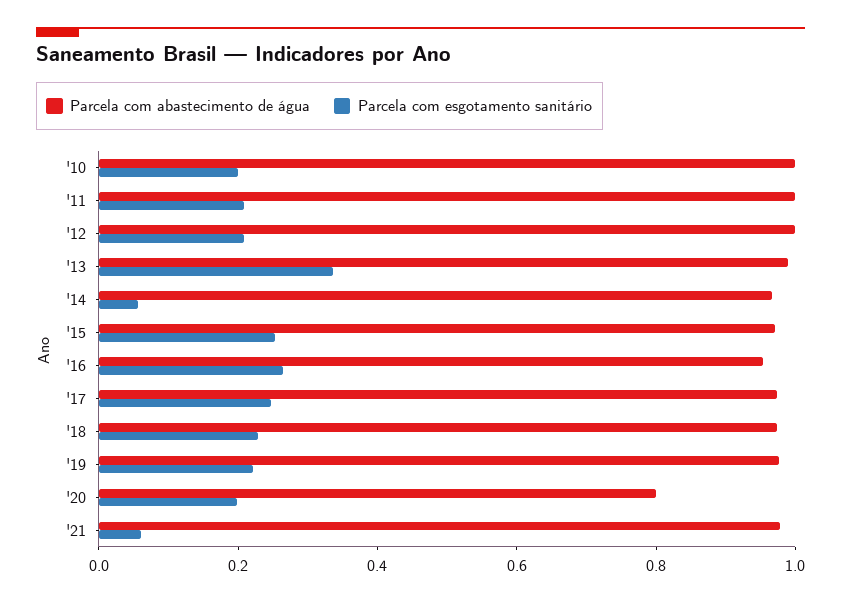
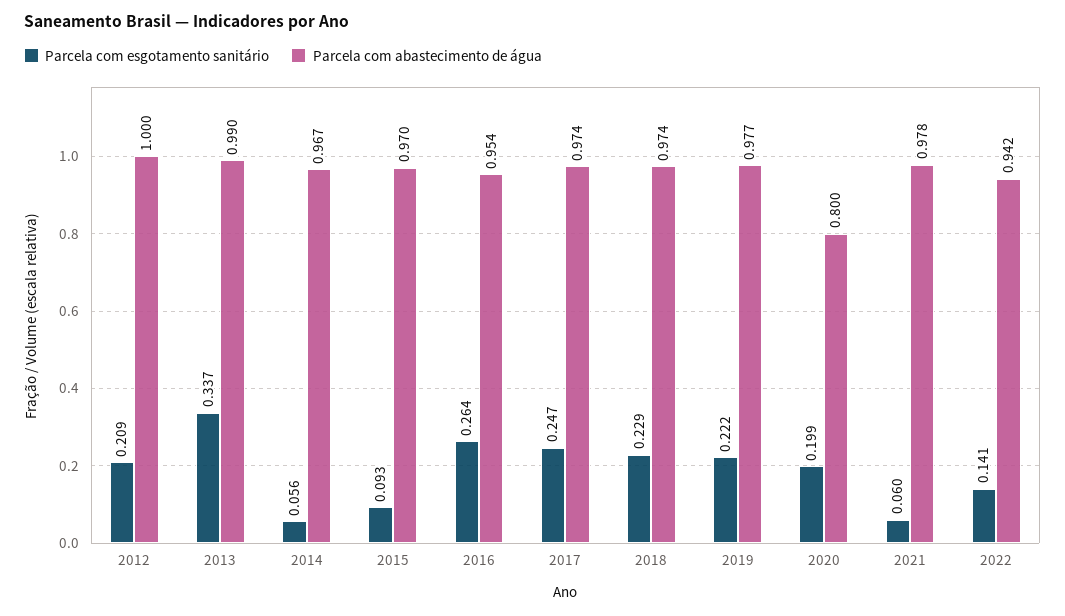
Parcela com abastecimento de água, '10: 1 -> none
Parcela com esgotamento sanitário, '10: 0.2 -> none
Parcela com abastecimento de água, '11: 1 -> none
Parcela com esgotamento sanitário, '11: 0.2 -> none
Parcela com esgotamento sanitário, '15: 0.25 -> 0.093
Parcela com esgotamento sanitário, 2022: none -> 0.141
Parcela com abastecimento de água, 2022: none -> 0.942

